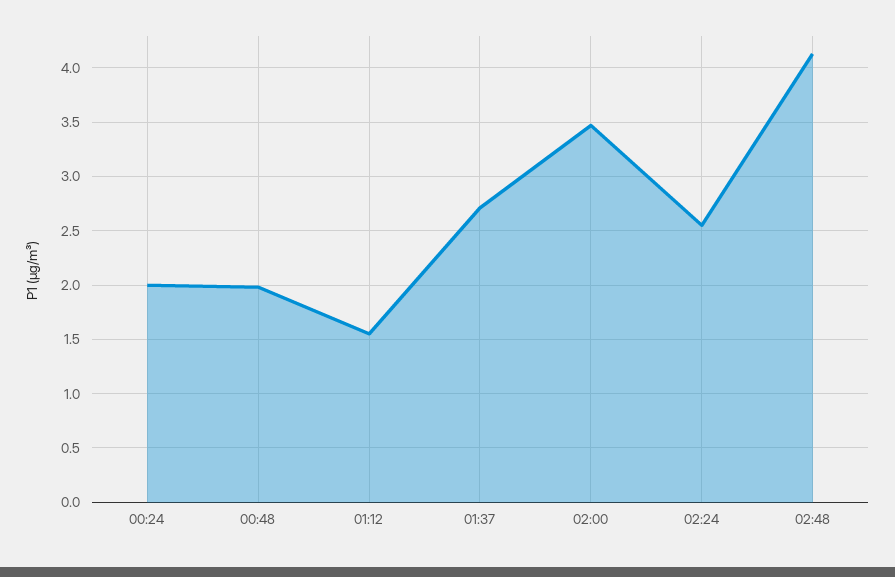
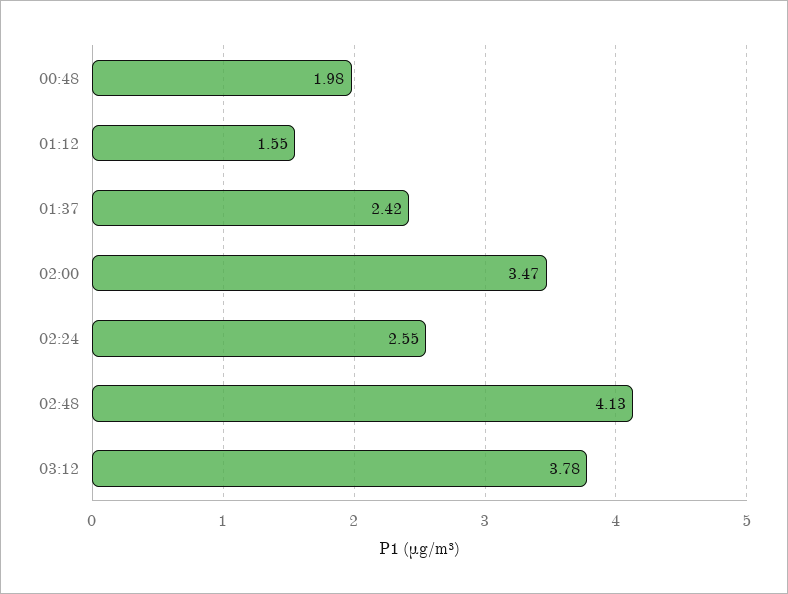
00:24: 2 -> none
01:37: 2.7 -> 2.42
03:12: none -> 3.78

